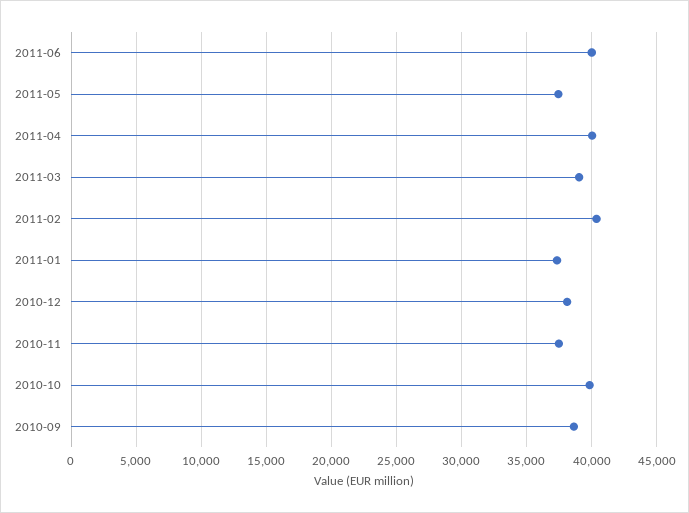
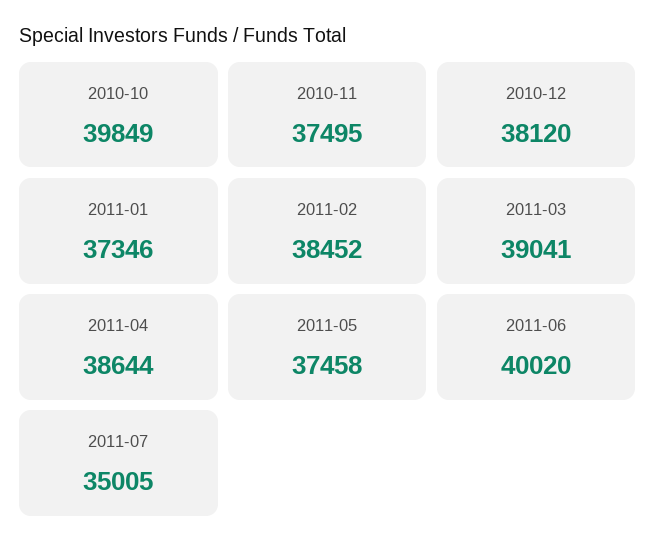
2011-04: 40000 -> 38644
2011-02: 40500 -> 38452
2010-09: 38500 -> none
2011-07: none -> 35005

